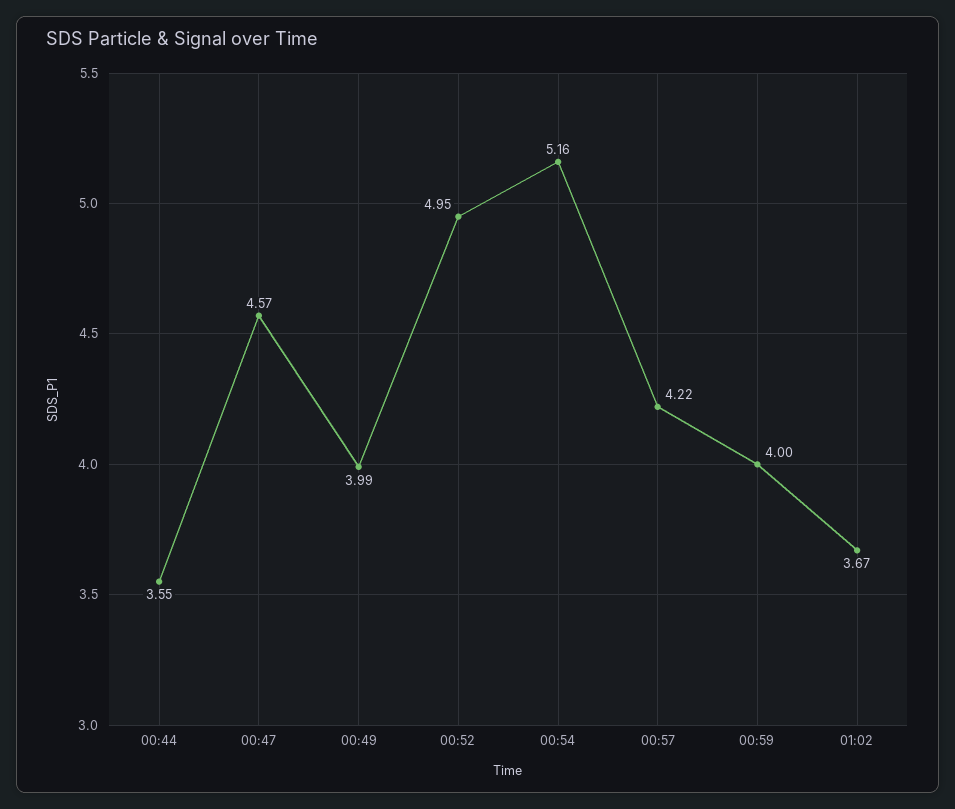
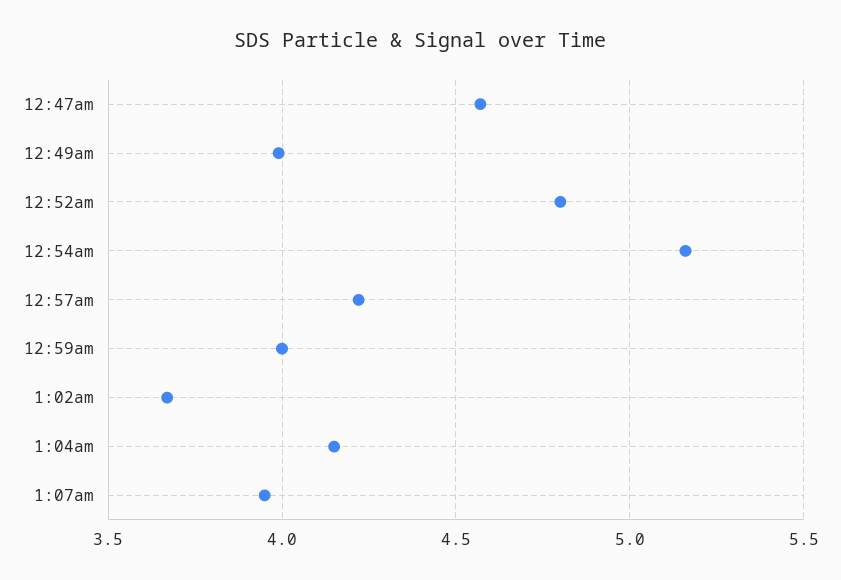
00:44: 3.55 -> none
00:52: 4.95 -> 4.8
1:04am: none -> 4.15
1:07am: none -> 3.95

